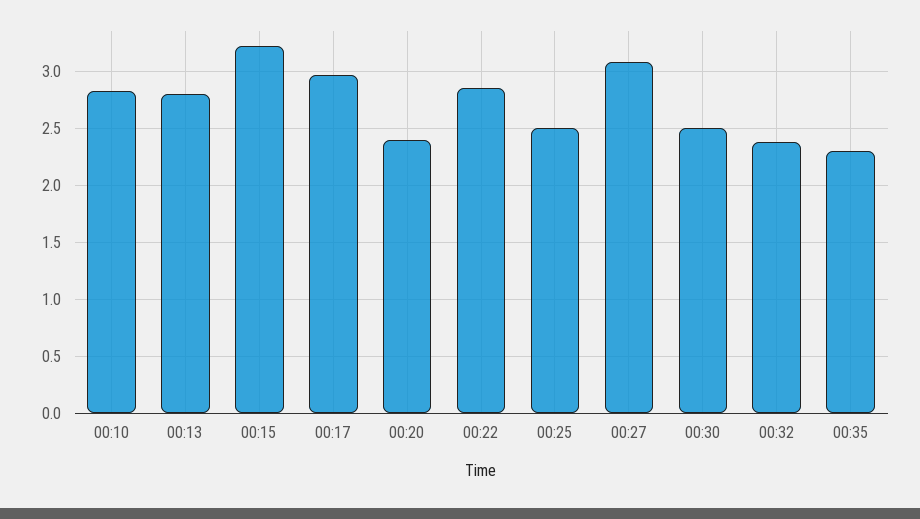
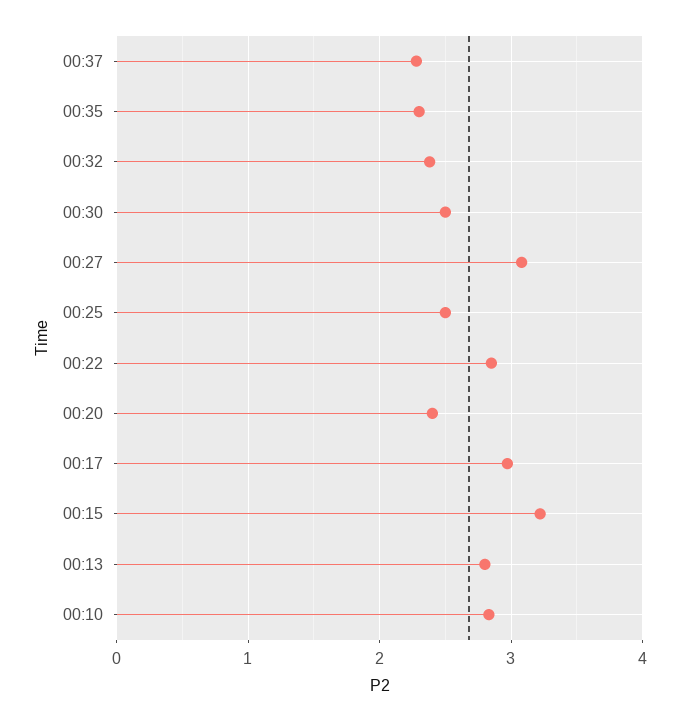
00:37: none -> 2.3

